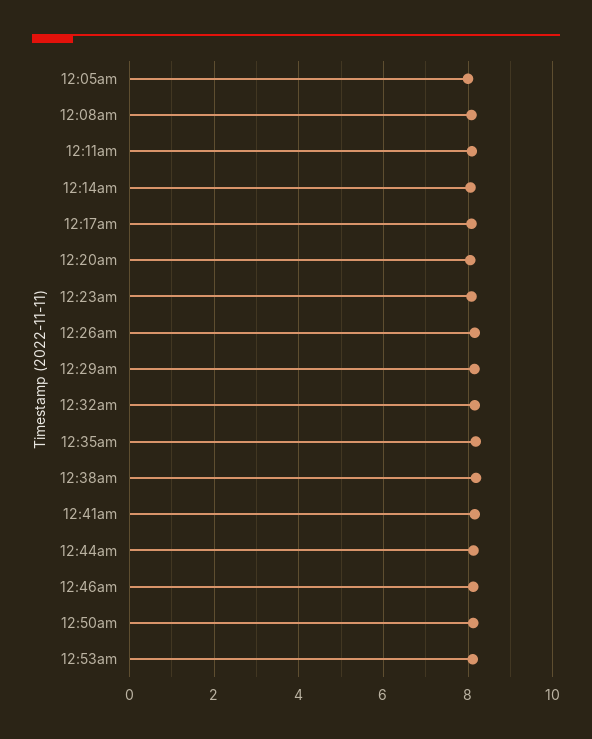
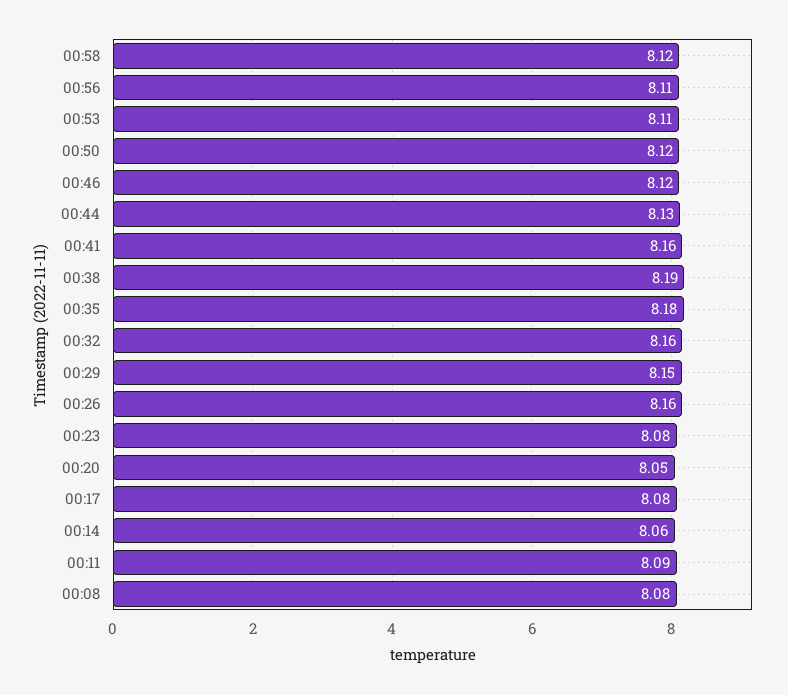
12:05am: 8 -> none
00:58: none -> 8.12
00:56: none -> 8.11

